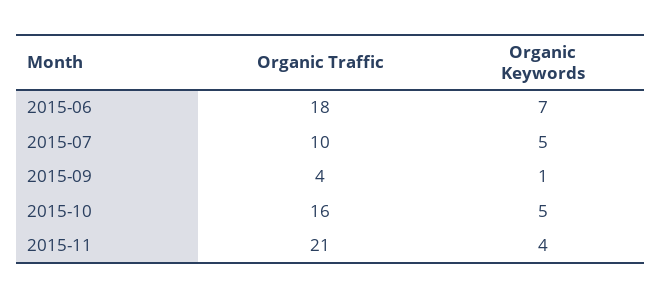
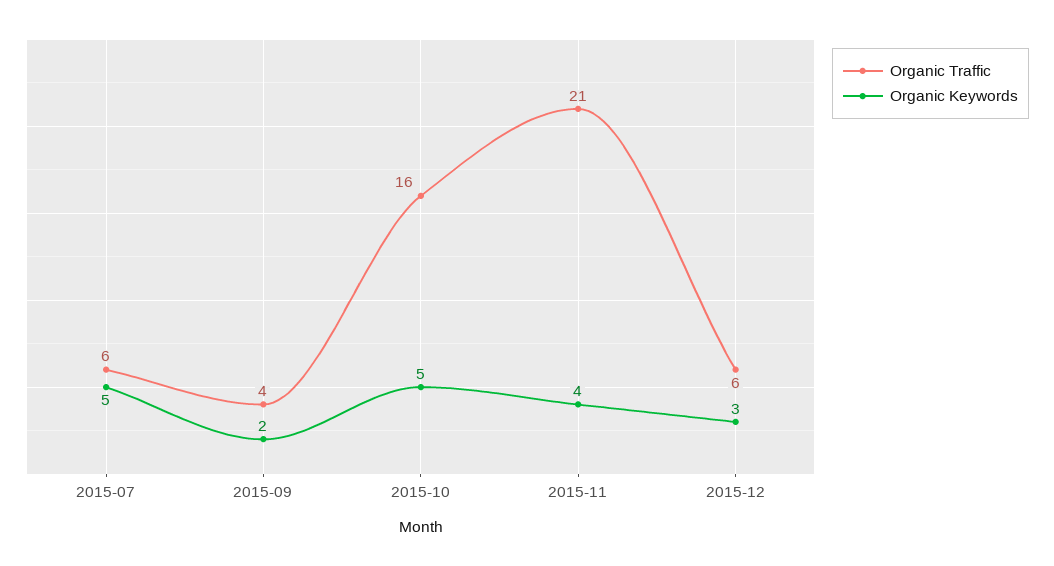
Organic Traffic, 2015-06: 18 -> none
Organic Keywords, 2015-06: 7 -> none
Organic Traffic, 2015-07: 10 -> 6
Organic Keywords, 2015-09: 1 -> 2
Organic Traffic, 2015-12: none -> 6
Organic Keywords, 2015-12: none -> 3

